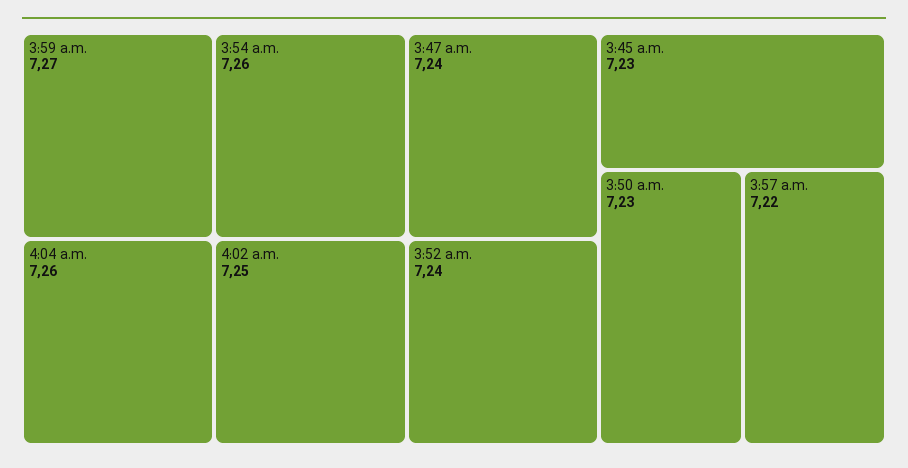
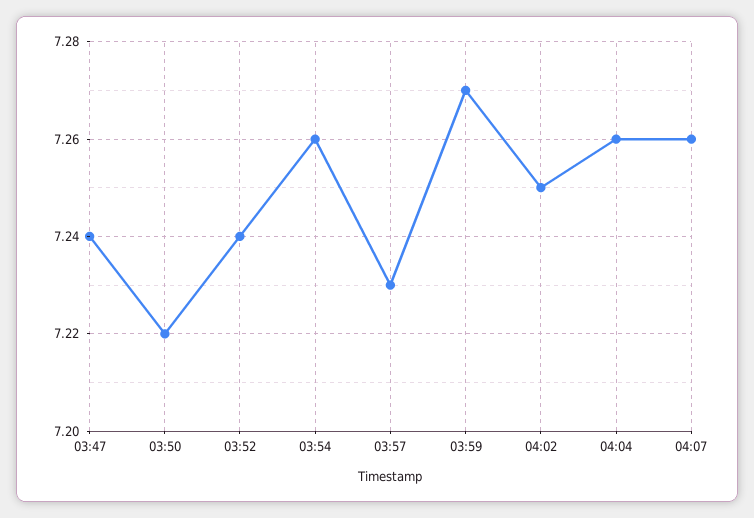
3:45 a.m.: 7.23 -> none
3:50 a.m.: 7.23 -> 7.22
3:57 a.m.: 7.22 -> 7.23
04:07: none -> 7.26

